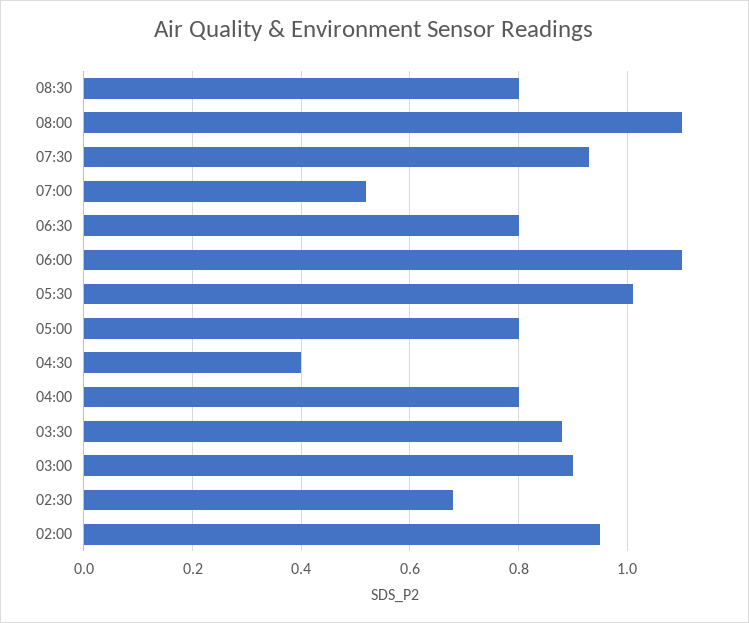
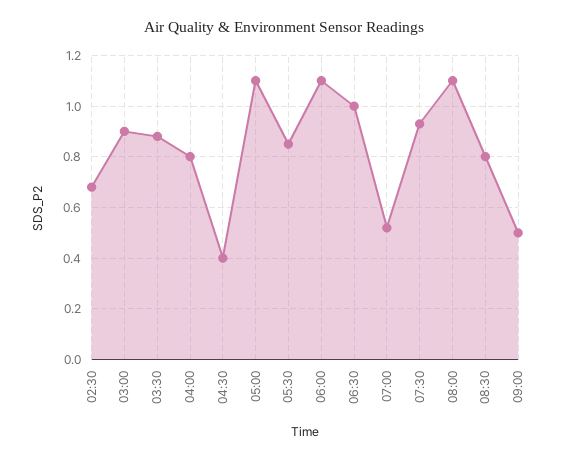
06:30: 0.8 -> 1
05:30: 1 -> 0.85
05:00: 0.8 -> 1.1
02:00: 0.95 -> none
09:00: none -> 0.5

